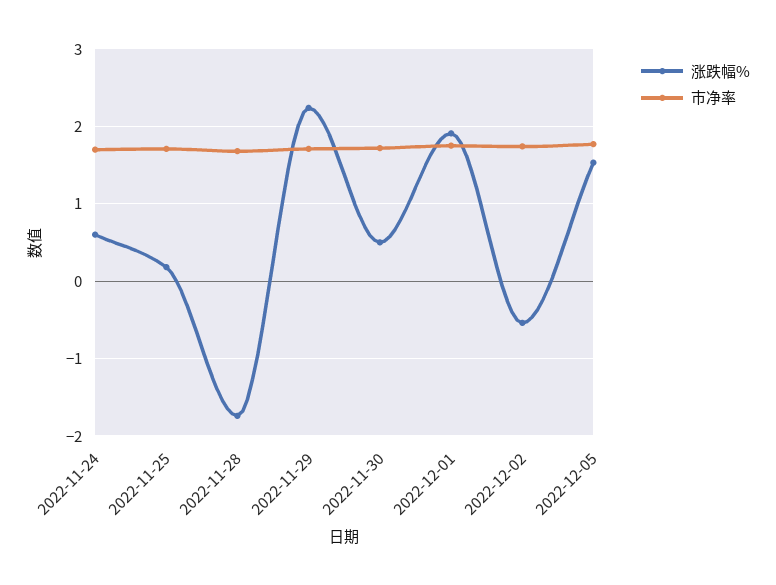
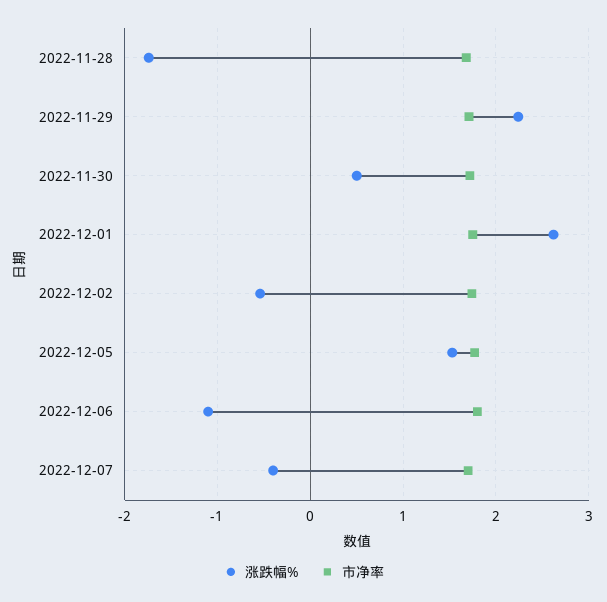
涨跌幅%, 2022-11-24: 0.6 -> none
市净率, 2022-11-24: 1.7 -> none
涨跌幅%, 2022-11-25: 0.2 -> none
市净率, 2022-11-25: 1.7 -> none
涨跌幅%, 2022-12-01: 1.9 -> 2.6
涨跌幅%, 2022-12-06: none -> -1.1
市净率, 2022-12-06: none -> 1.8
涨跌幅%, 2022-12-07: none -> -0.4
市净率, 2022-12-07: none -> 1.7

